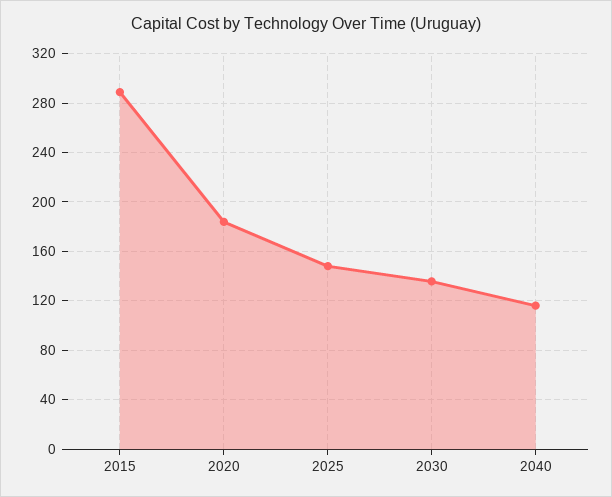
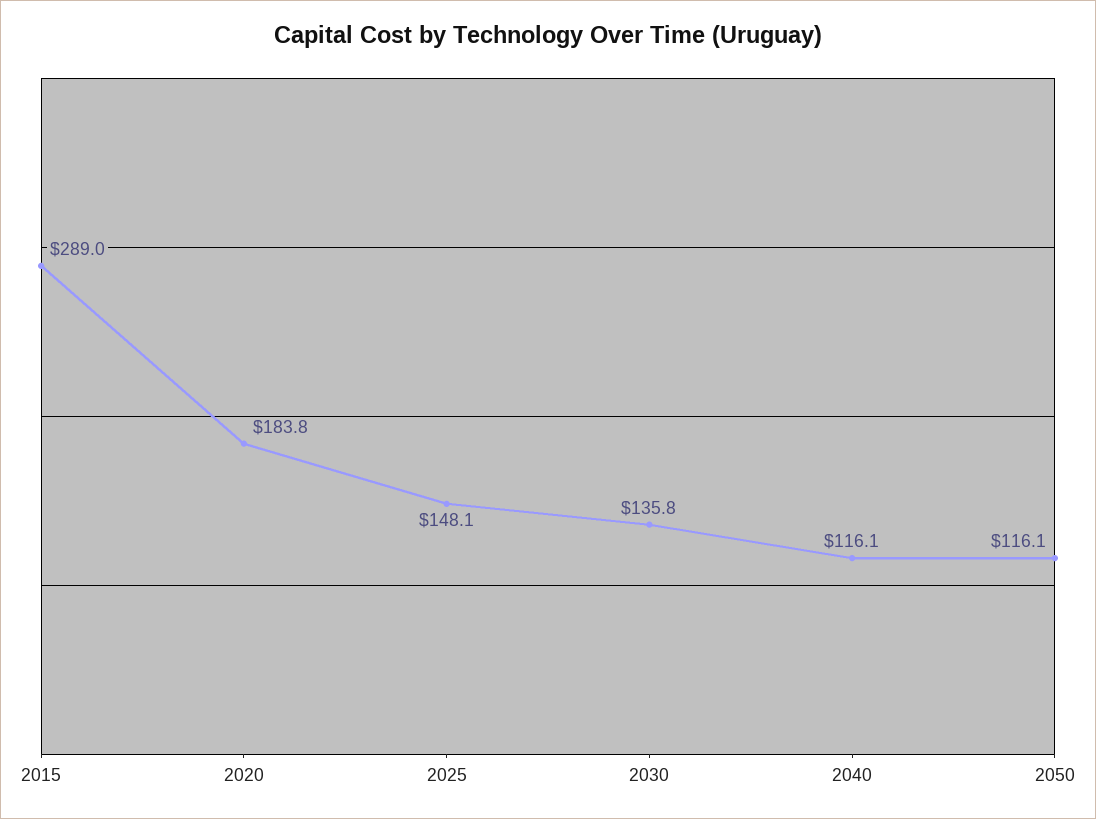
2050: none -> 116.1

